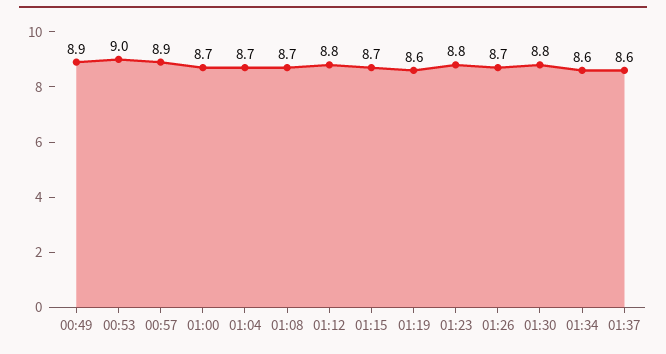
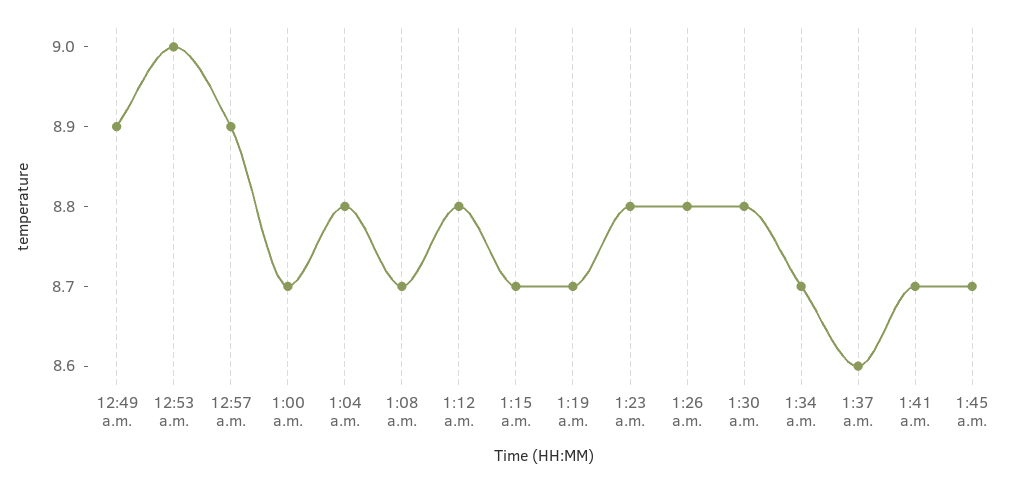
01:04: 8.7 -> 8.8
01:19: 8.6 -> 8.7
01:26: 8.7 -> 8.8
01:34: 8.6 -> 8.7
1:41 a.m.: none -> 8.7
1:45 a.m.: none -> 8.7

